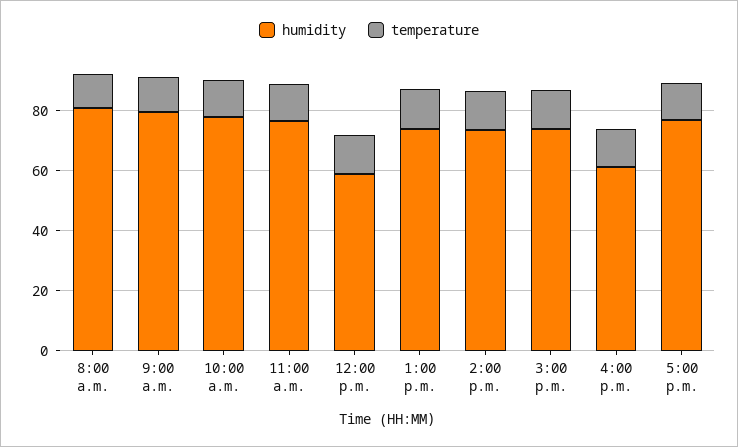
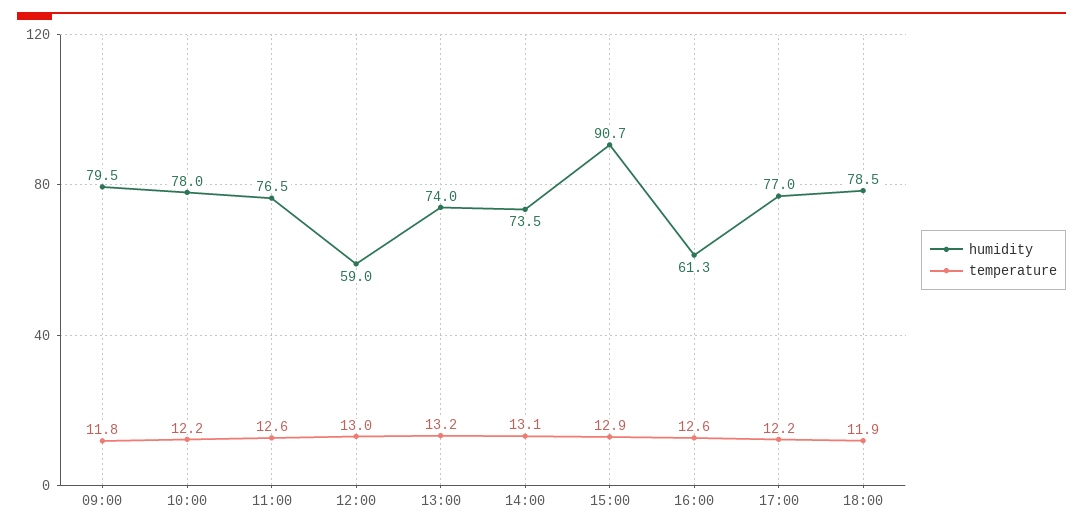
humidity, 8:00 a.m.: 80 -> none
temperature, 8:00 a.m.: 10 -> none
humidity, 3:00 p.m.: 75 -> 90.7
humidity, 18:00: none -> 78.5
temperature, 18:00: none -> 11.9

